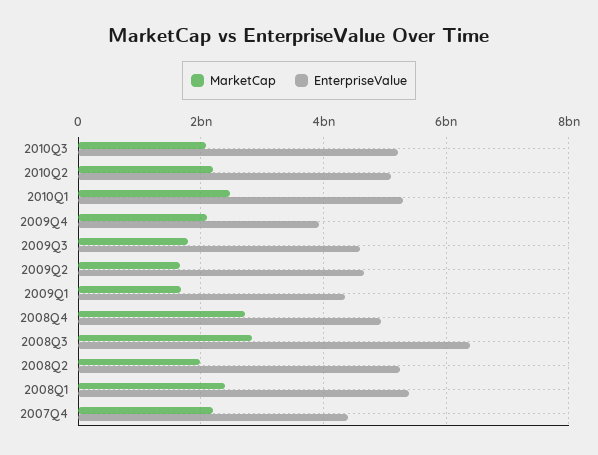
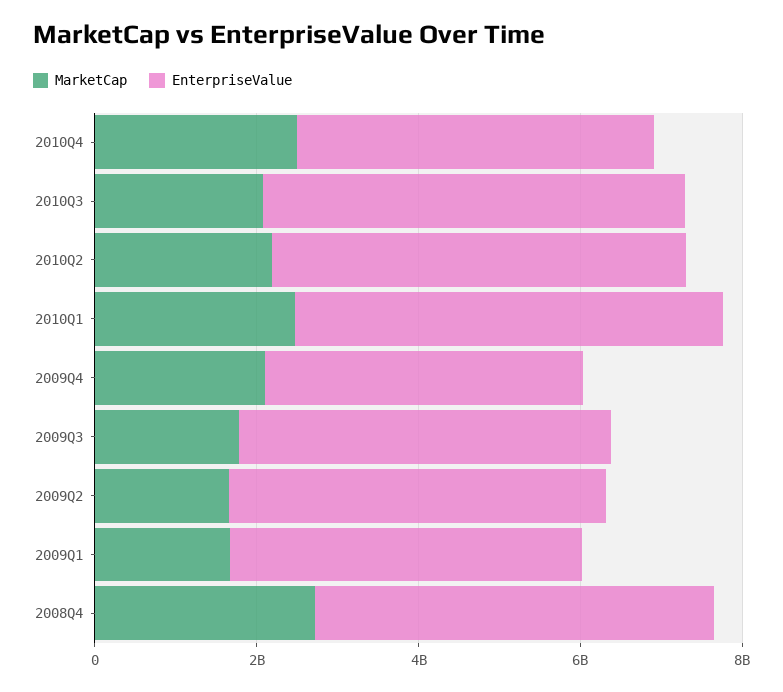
MarketCap, 2008Q3: 2800000000 -> none
EnterpriseValue, 2008Q3: 6400000000 -> none
MarketCap, 2008Q2: 2000000000 -> none
EnterpriseValue, 2008Q2: 5200000000 -> none
MarketCap, 2008Q1: 2400000000 -> none
EnterpriseValue, 2008Q1: 5400000000 -> none
MarketCap, 2007Q4: 2200000000 -> none
EnterpriseValue, 2007Q4: 4400000000 -> none
MarketCap, 2010Q4: none -> 2500000000
EnterpriseValue, 2010Q4: none -> 4500000000

